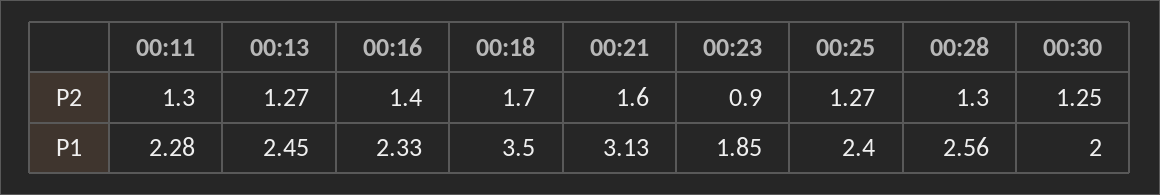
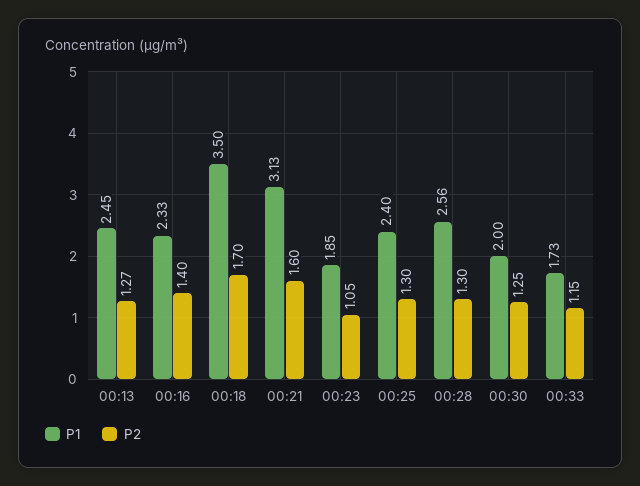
P2, 00:11: 1.3 -> none
P2, 00:23: 0.9 -> 1.05
P2, 00:25: 1.27 -> 1.3
P1, 00:11: 2.28 -> none
P1, 00:33: none -> 1.73
P2, 00:33: none -> 1.15

